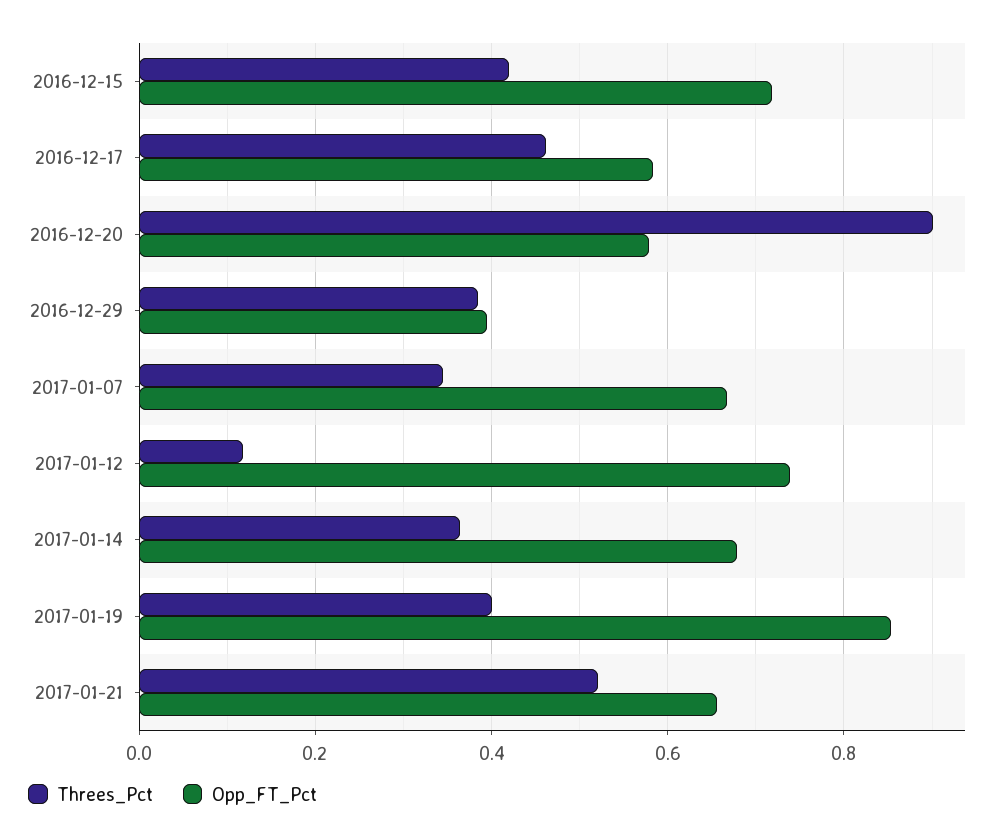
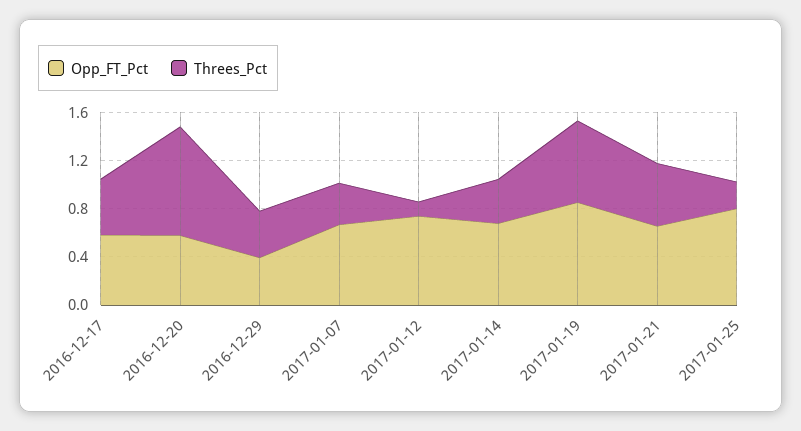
Threes_Pct, 2016-12-15: 0.42 -> none
Opp_FT_Pct, 2016-12-15: 0.72 -> none
Threes_Pct, 2017-01-19: 0.4 -> 0.7
Opp_FT_Pct, 2017-01-25: none -> 0.8
Threes_Pct, 2017-01-25: none -> 0.2

